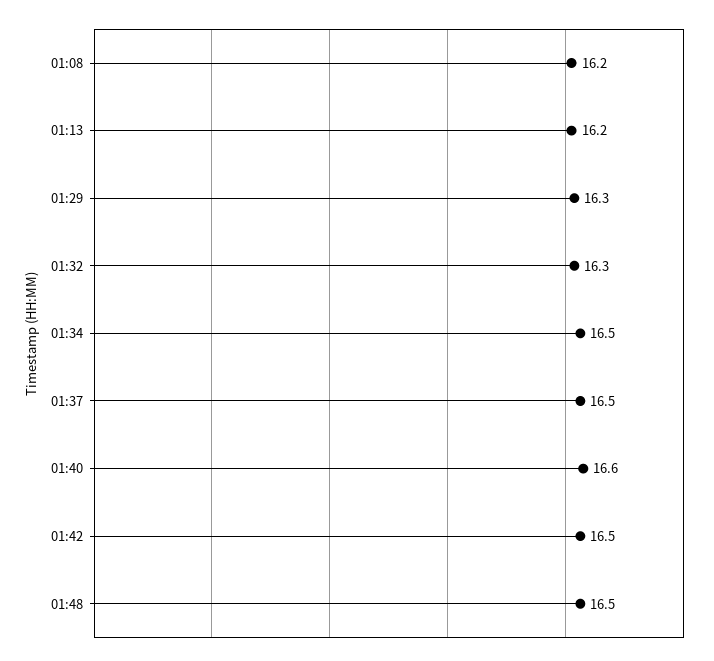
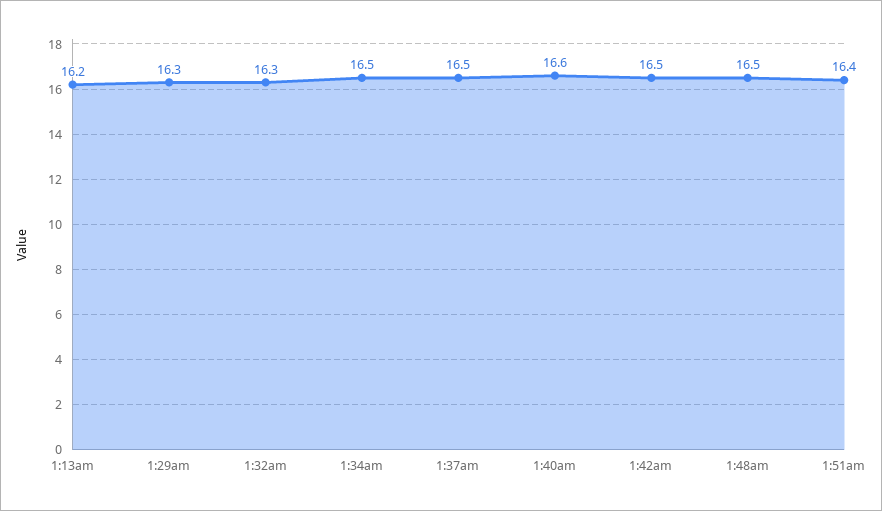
01:08: 16.2 -> none
1:51am: none -> 16.4

